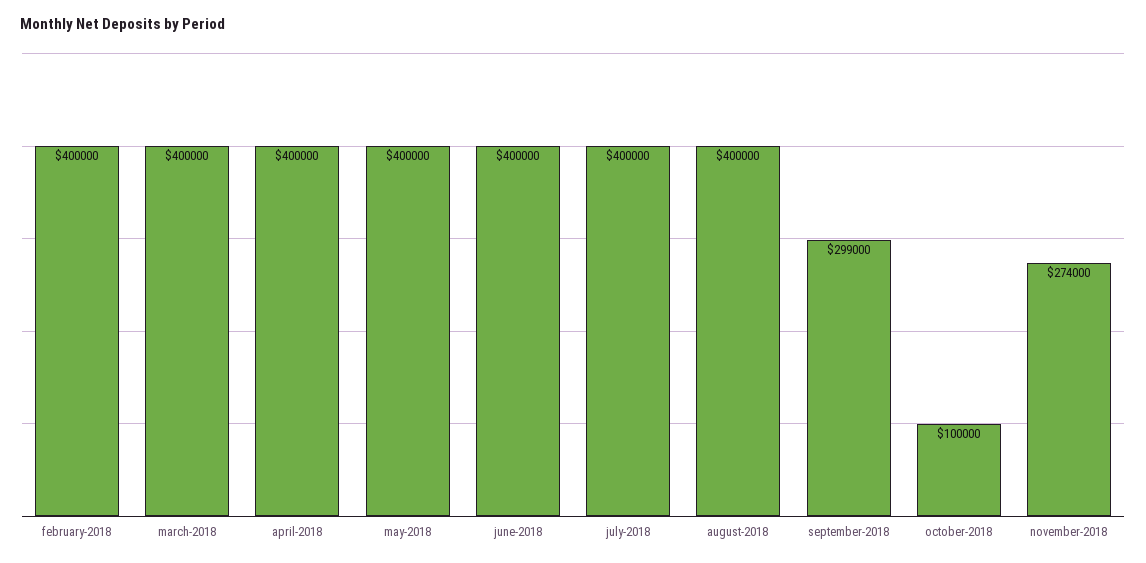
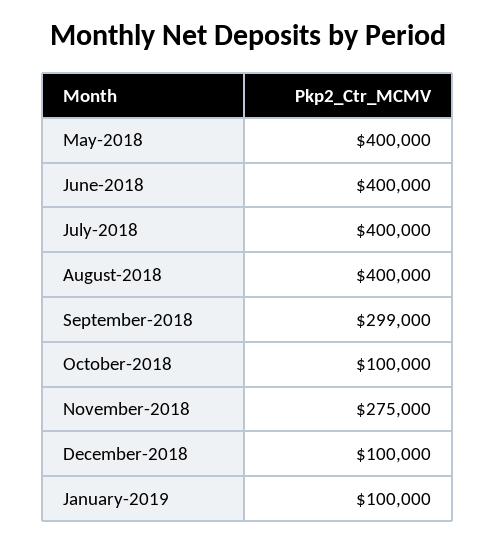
february-2018: 400000 -> none
march-2018: 400000 -> none
april-2018: 400000 -> none
november-2018: 274000 -> 275000
December-2018: none -> 100000
January-2019: none -> 100000

